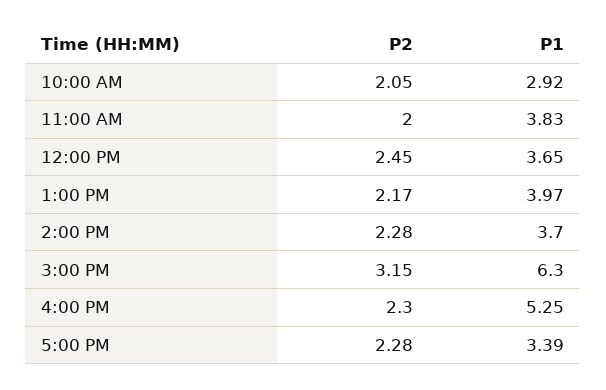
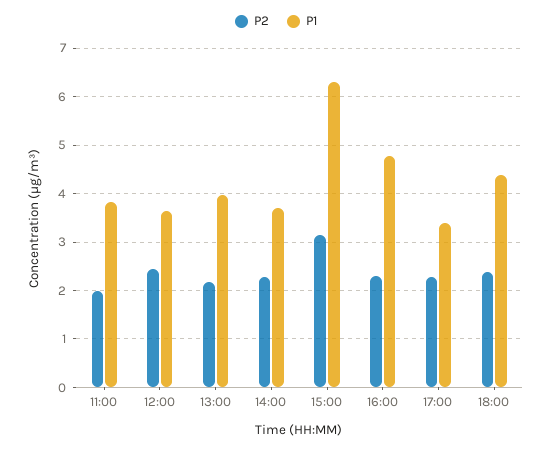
P2, 10:00 AM: 2.05 -> none
P1, 10:00 AM: 2.92 -> none
P1, 4:00 PM: 5.25 -> 4.8
P2, 18:00: none -> 2.4
P1, 18:00: none -> 4.4

